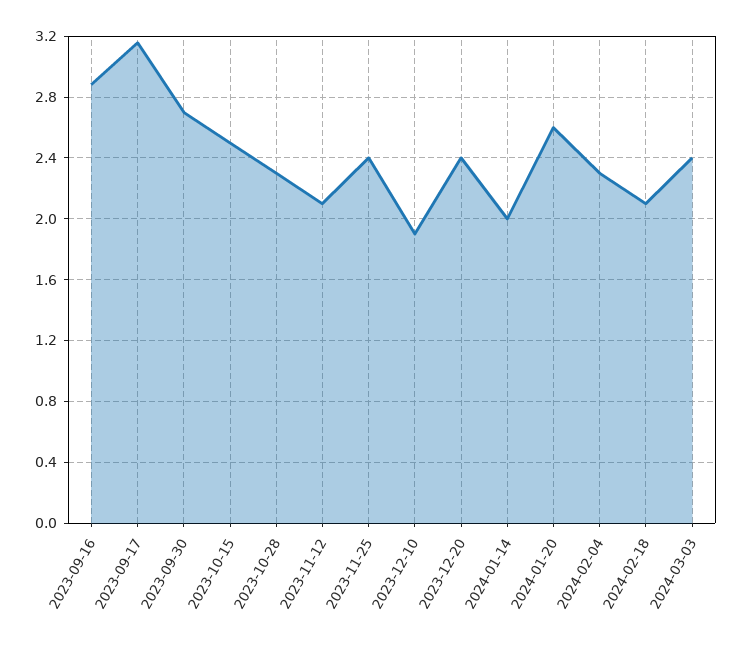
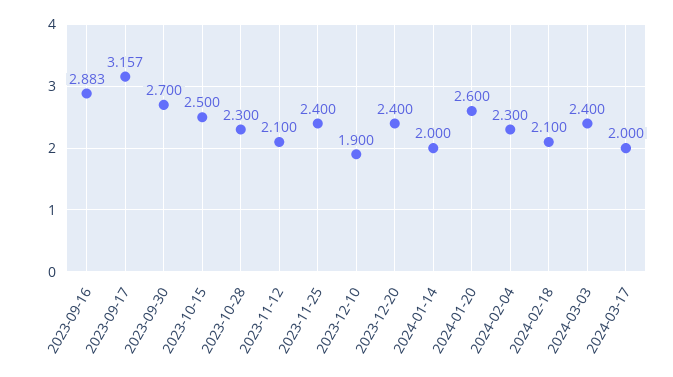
2024-03-17: none -> 2

